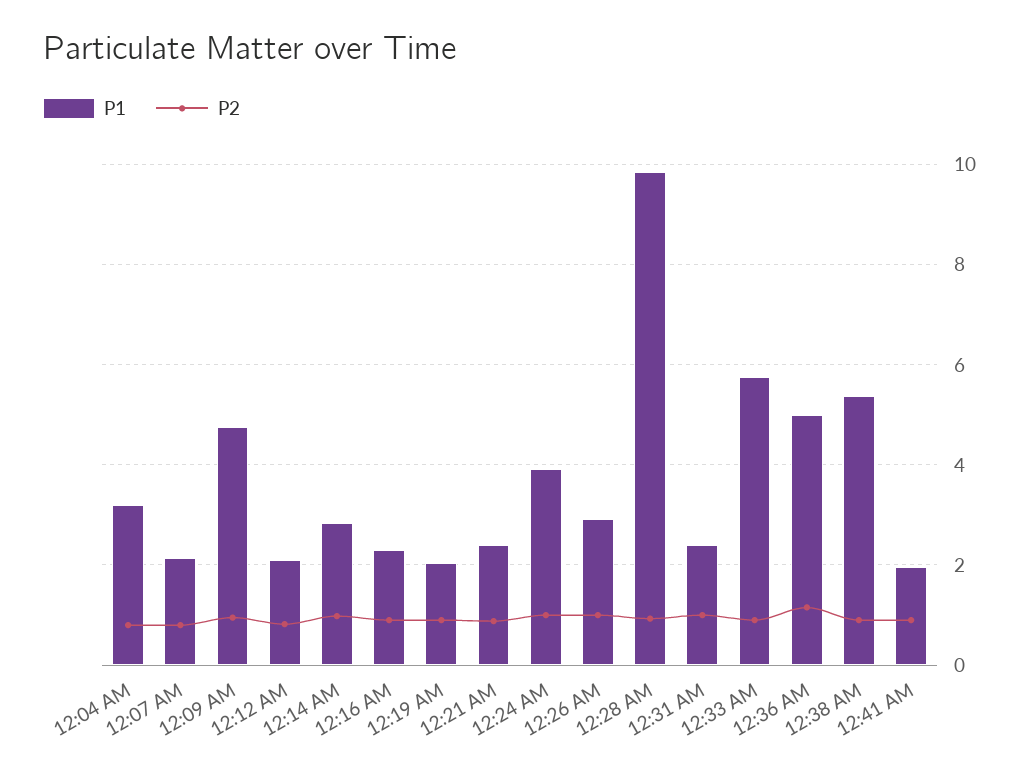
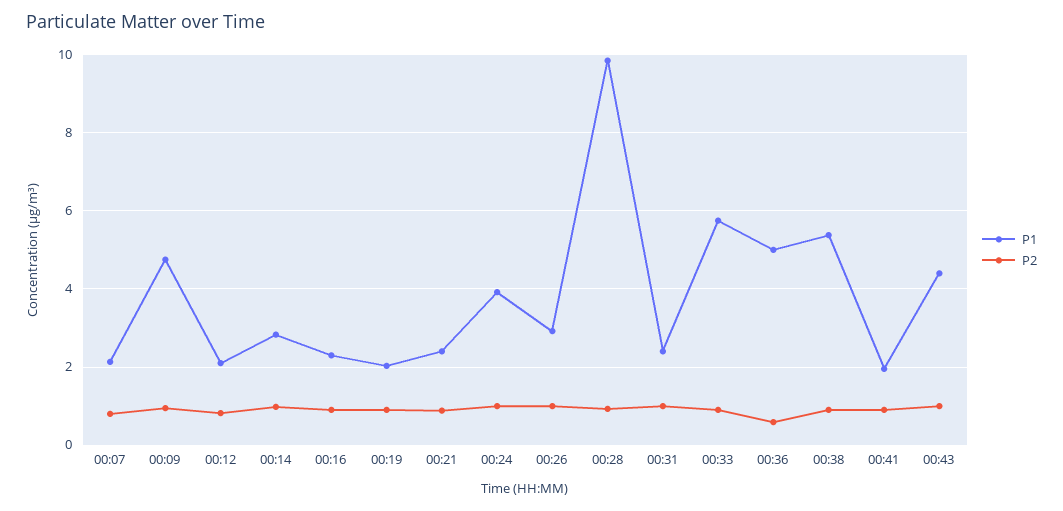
P1, 12:04 AM: 3.2 -> none
P2, 12:04 AM: 0.8 -> none
P2, 12:36 AM: 1.2 -> 0.6
P1, 00:43: none -> 4.4
P2, 00:43: none -> 1

